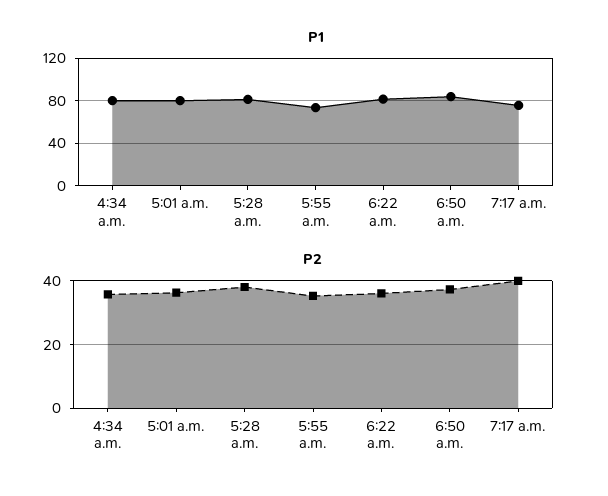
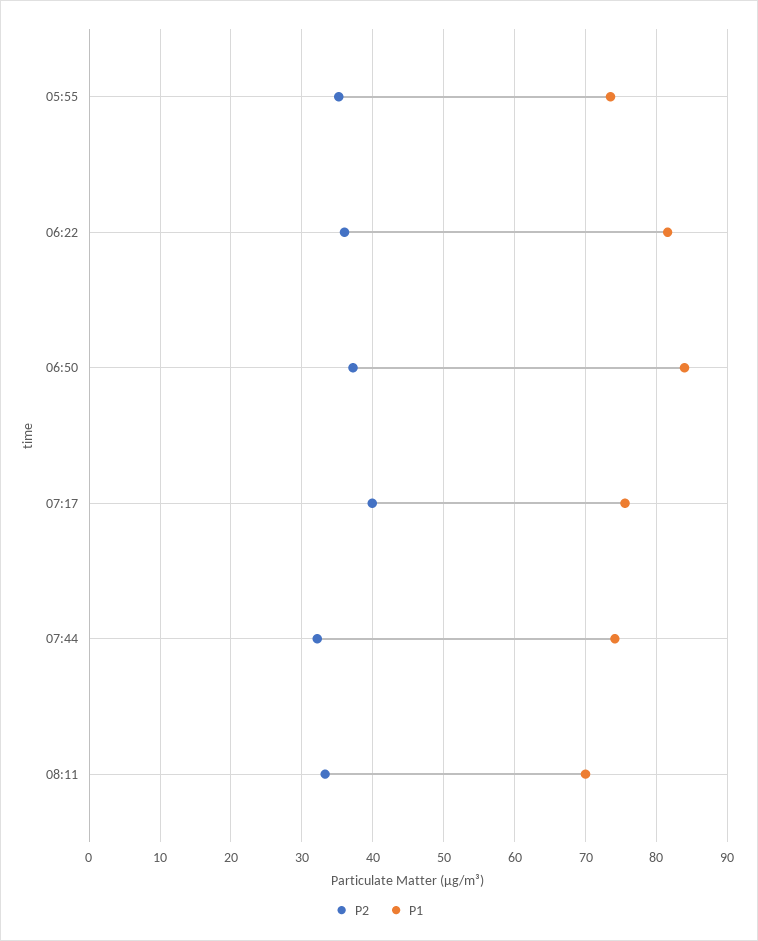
P1, 4:34 a.m.: 80 -> none
P1, 5:01 a.m.: 80 -> none
P1, 5:28 a.m.: 80 -> none
P2, 4:34 a.m.: 36 -> none
P2, 5:01 a.m.: 36 -> none
P2, 5:28 a.m.: 38 -> none
P2, 07:44: none -> 32
P1, 07:44: none -> 74
P2, 08:11: none -> 33
P1, 08:11: none -> 70

